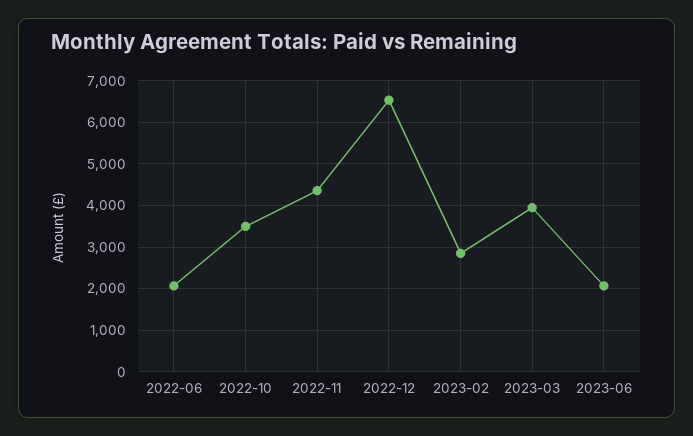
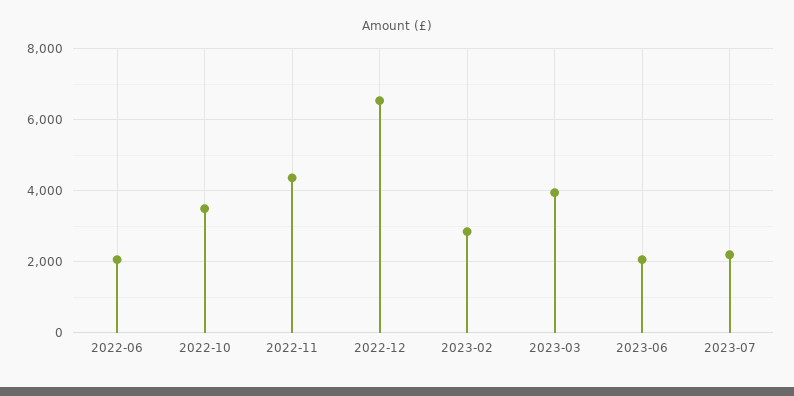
2023-07: none -> 2200

